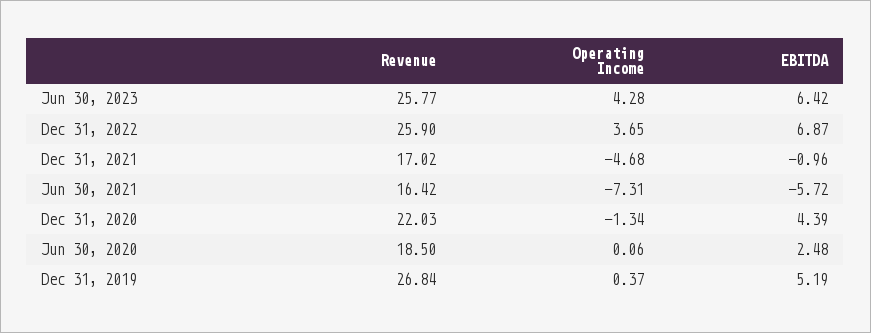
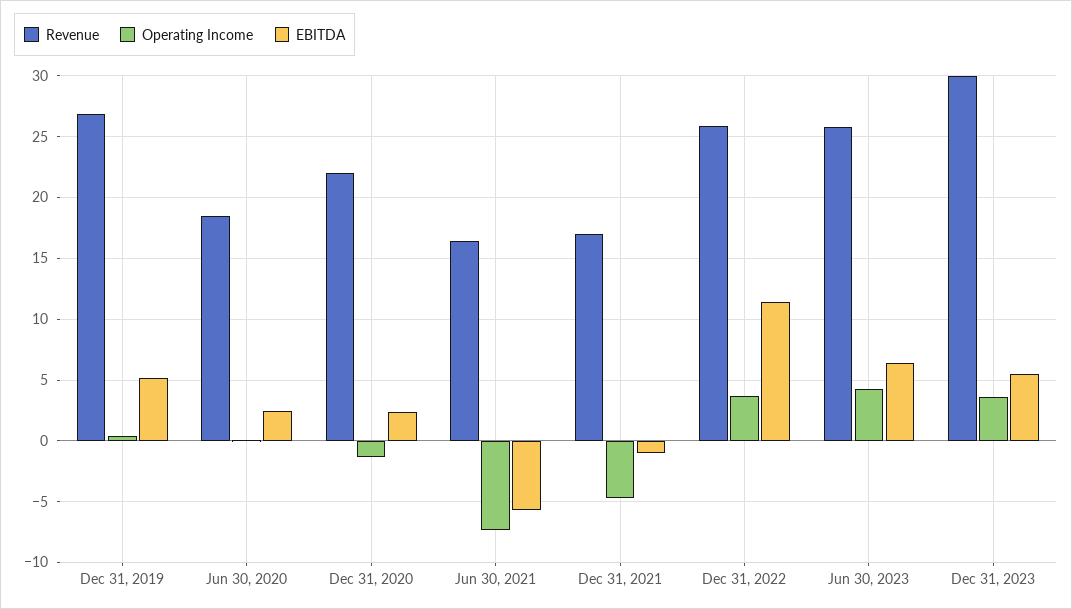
EBITDA, Dec 31, 2022: 6.87 -> 11.5
EBITDA, Dec 31, 2020: 4.39 -> 2.5
Revenue, Dec 31, 2023: none -> 30
Operating Income, Dec 31, 2023: none -> 3.5
EBITDA, Dec 31, 2023: none -> 5.5

